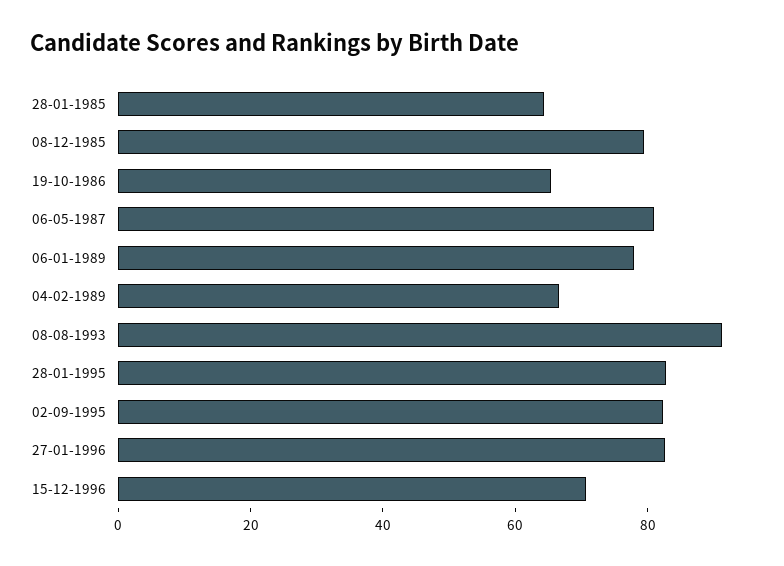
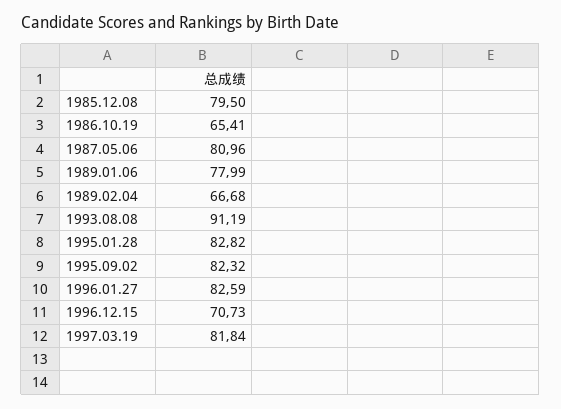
28-01-1985: 65 -> none
1997.03.19: none -> 81.84

